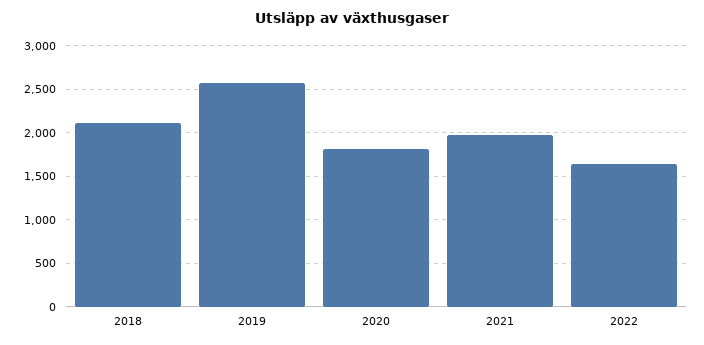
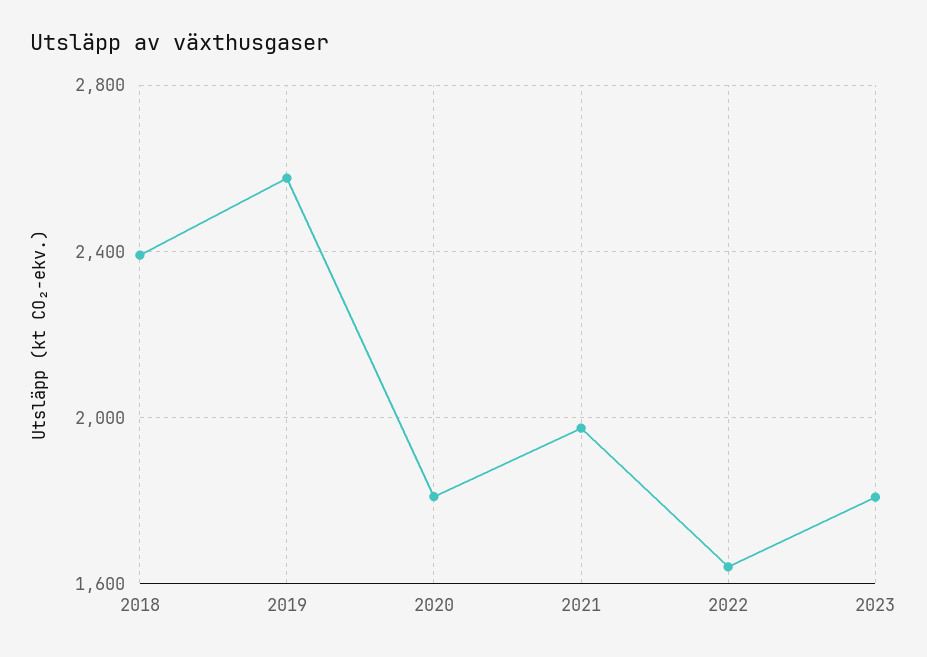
2018: 2100 -> 2400
2023: none -> 1800

